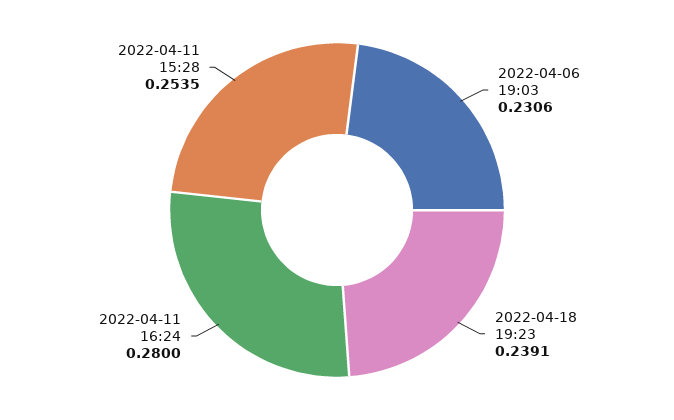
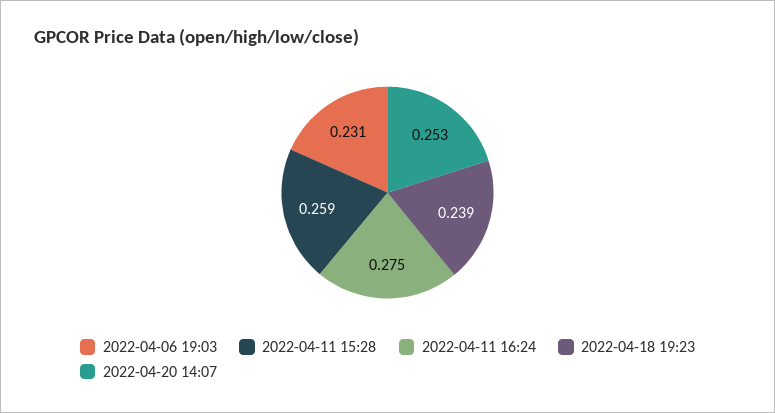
2022-04-11 16:24: 0.28 -> 0.275
2022-04-11 15:28: 0.2535 -> 0.259
2022-04-20 14:07: none -> 0.253

